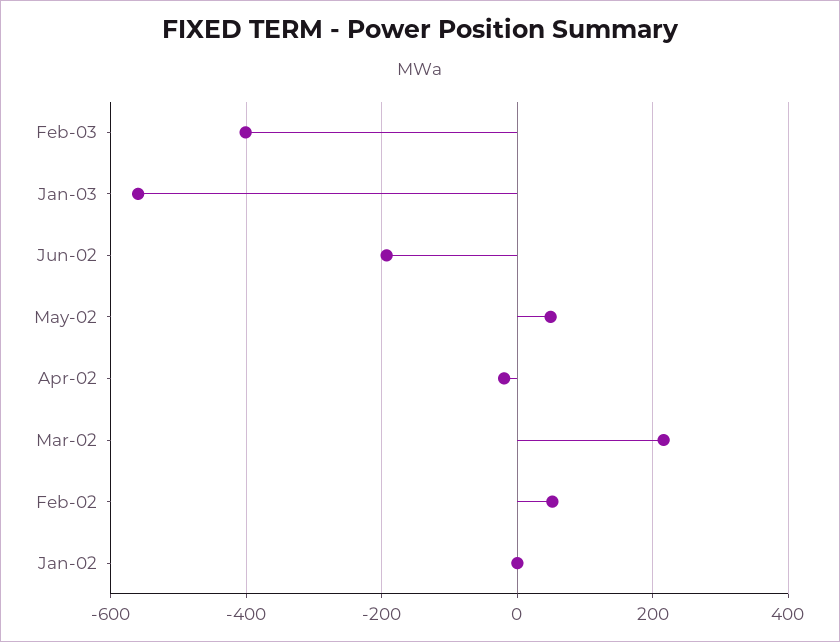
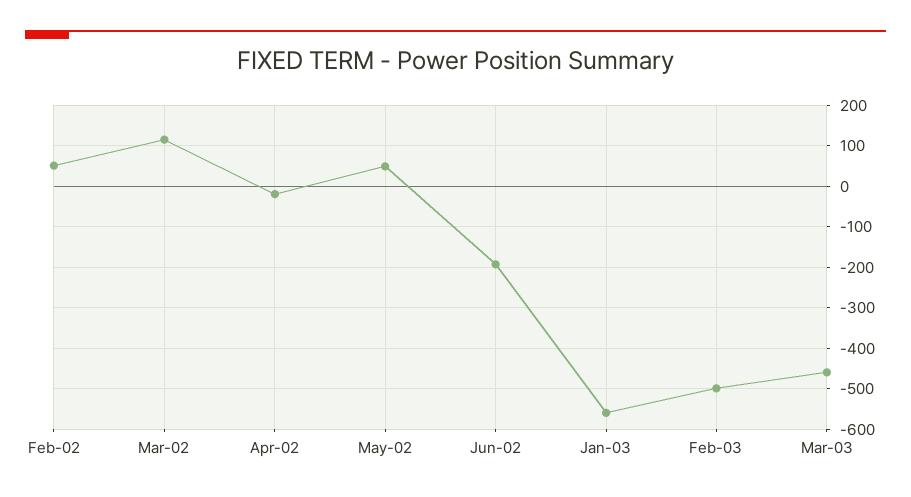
Feb-03: -400 -> -500
Mar-02: 220 -> 120
Jan-02: 0 -> none
Mar-03: none -> -460

